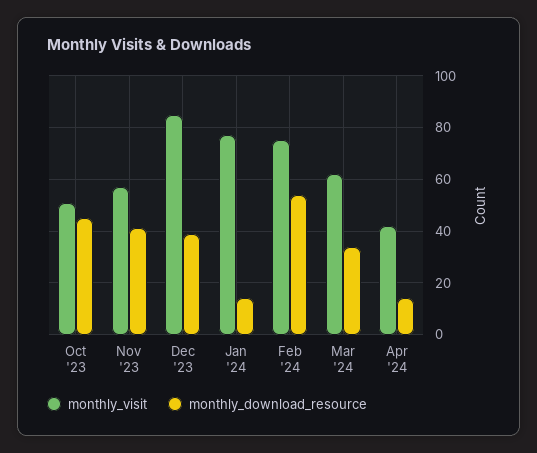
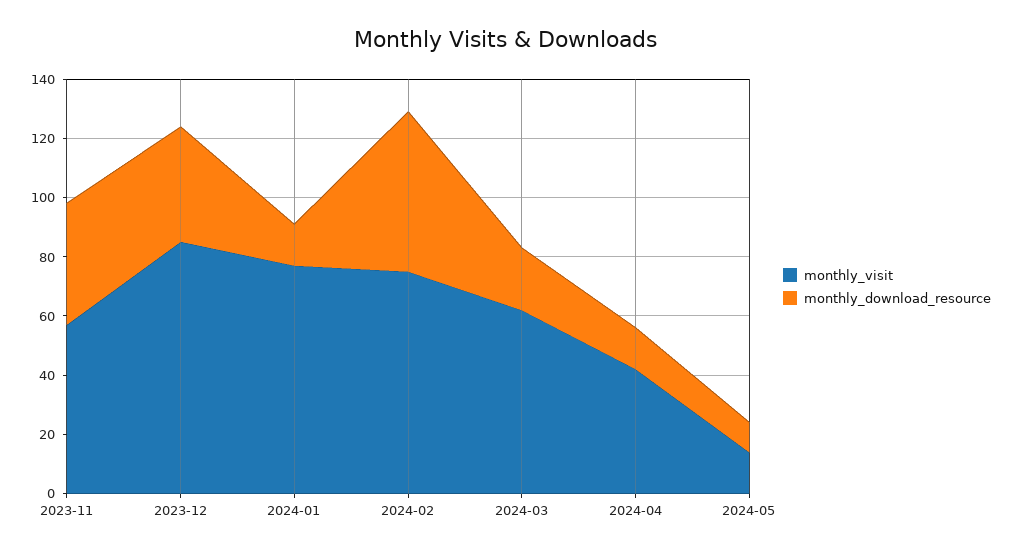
monthly_visit, Oct '23: 50 -> none
monthly_download_resource, Oct '23: 45 -> none
monthly_download_resource, Mar '24: 35 -> 20
monthly_visit, 2024-05: none -> 15
monthly_download_resource, 2024-05: none -> 10

